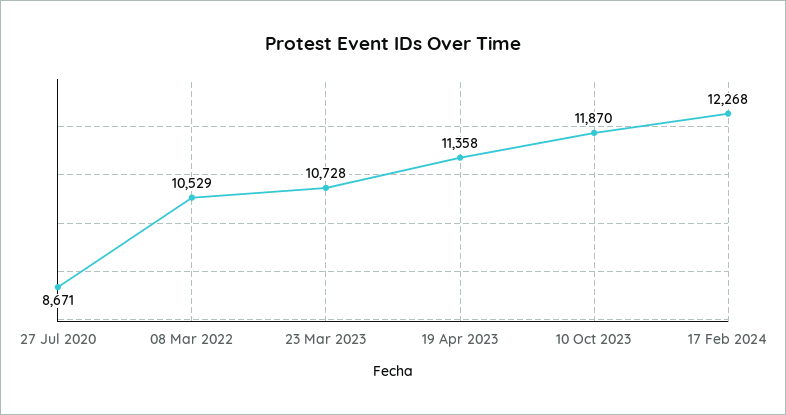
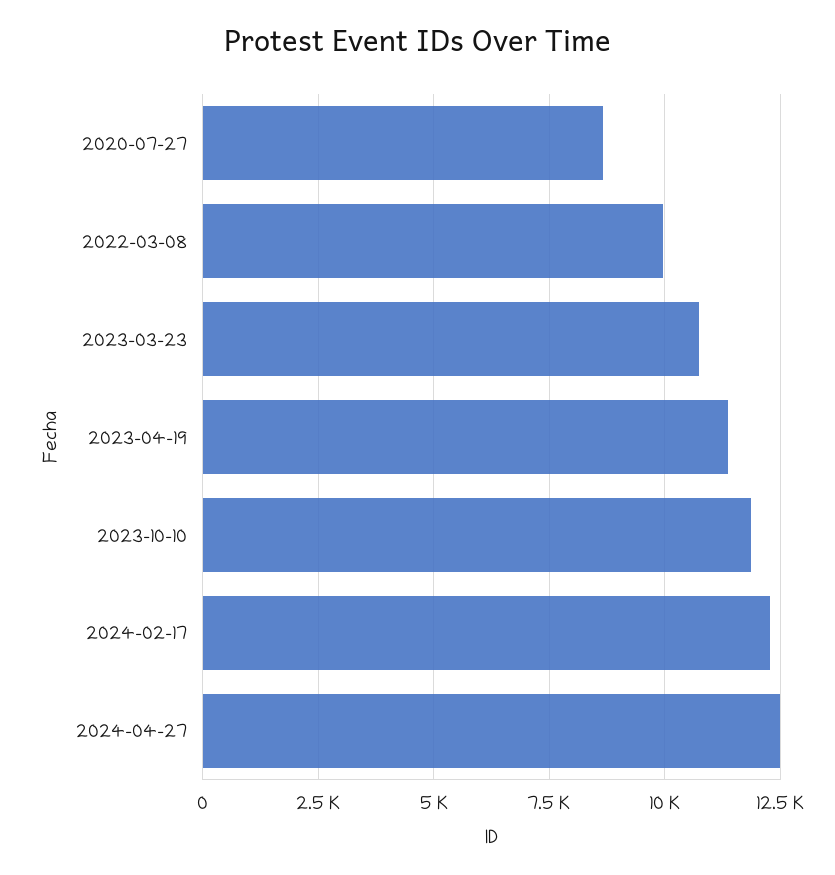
08 Mar 2022: 10529 -> 10000
2024-04-27: none -> 12500

